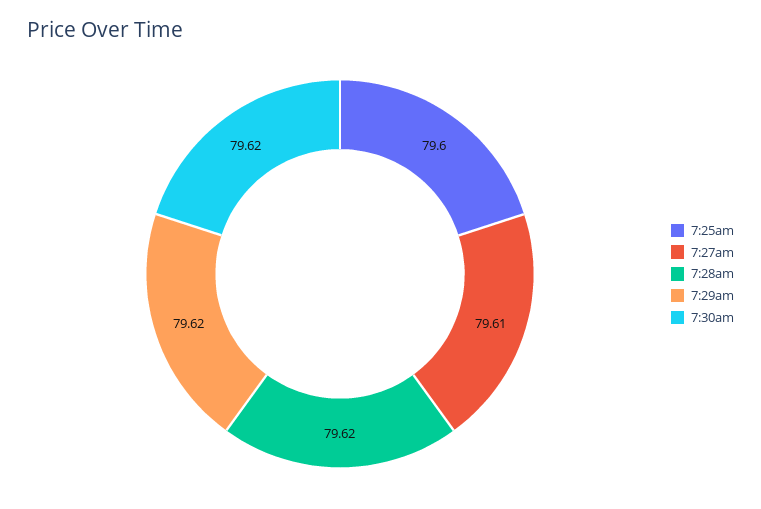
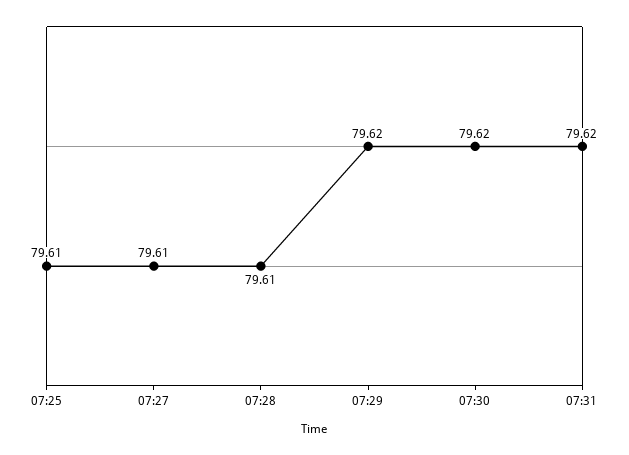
7:25am: 79.6 -> 79.61
7:28am: 79.62 -> 79.61
07:31: none -> 79.62

